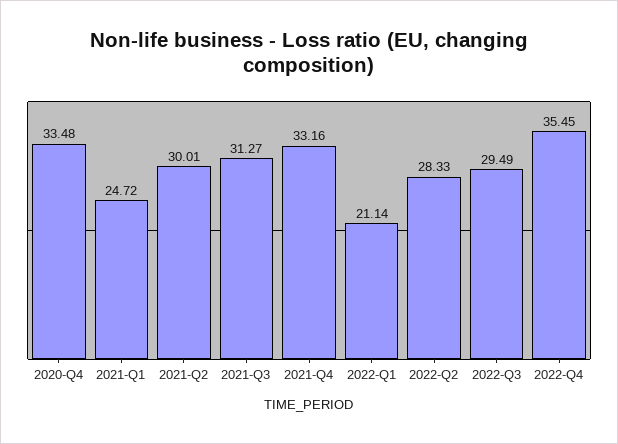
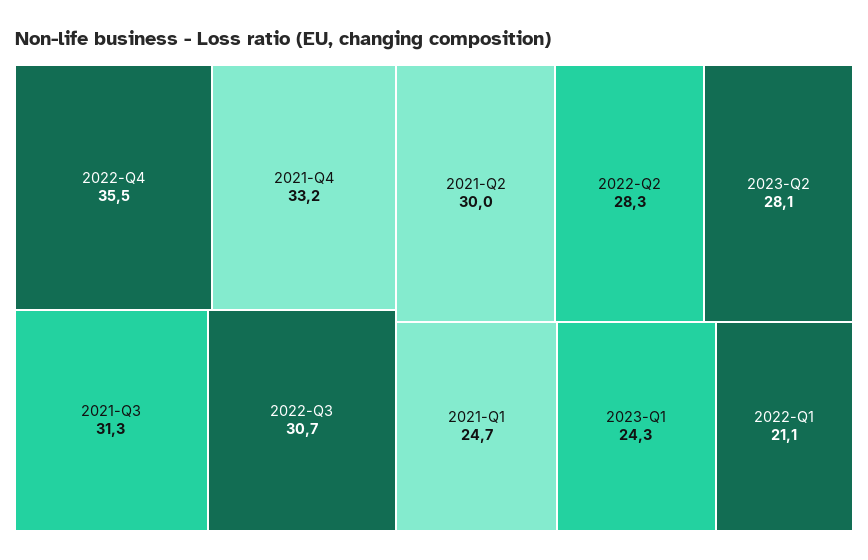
2020-Q4: 33.48 -> none
2022-Q3: 29.49 -> 30.7
2023-Q2: none -> 28.1
2023-Q1: none -> 24.3

